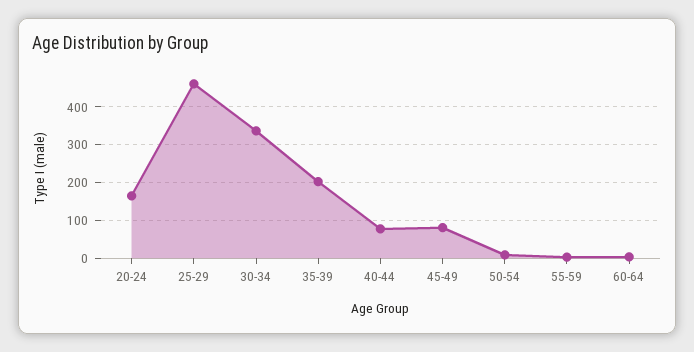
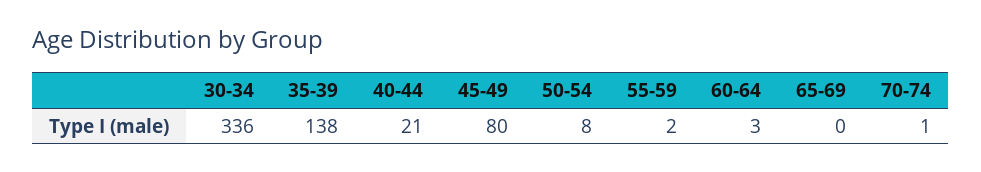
20-24: 160 -> none
25-29: 460 -> none
35-39: 200 -> 138
40-44: 80 -> 21
65-69: none -> 0
70-74: none -> 1

